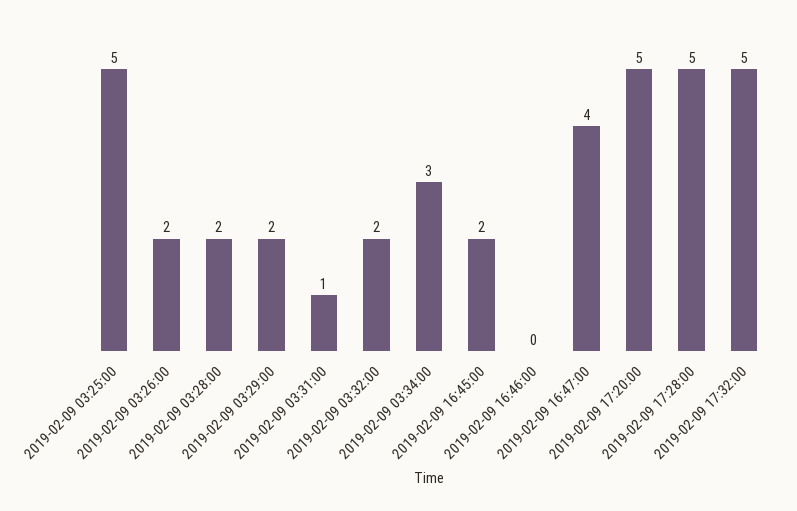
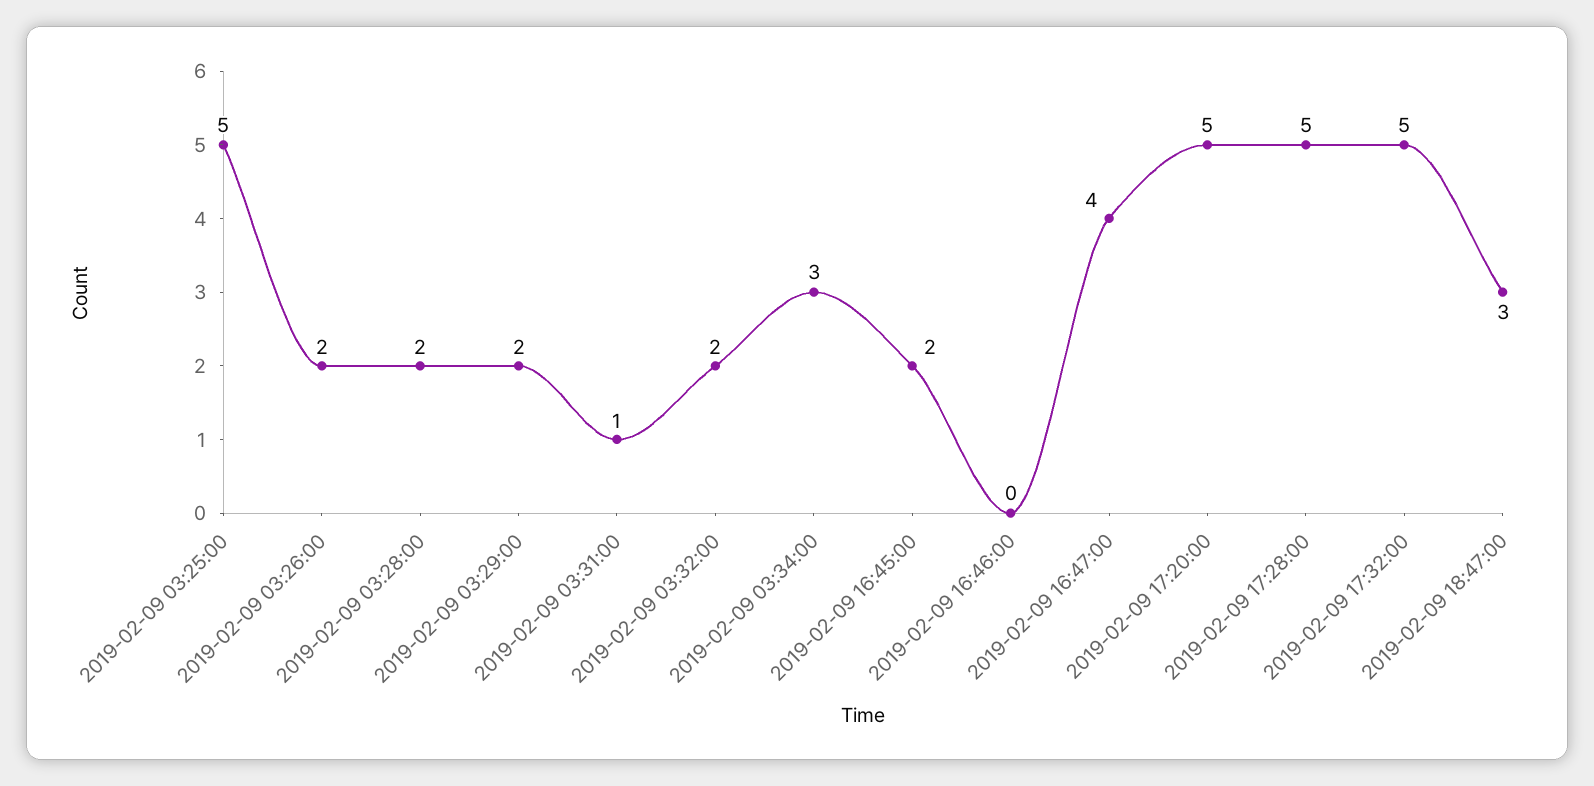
2019-02-09 18:47:00: none -> 3

